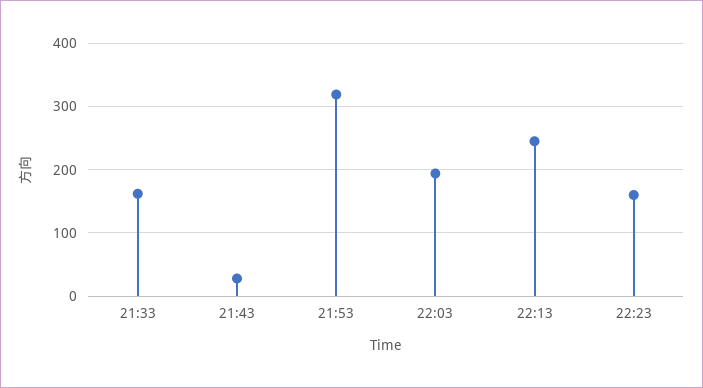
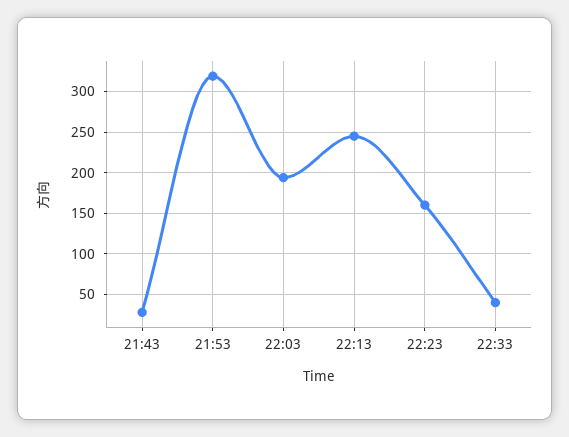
21:33: 160 -> none
22:33: none -> 40

